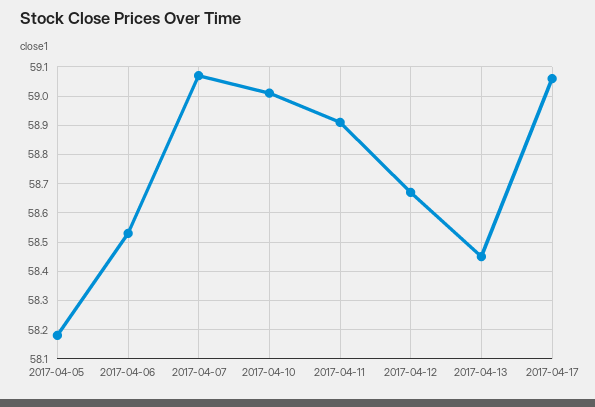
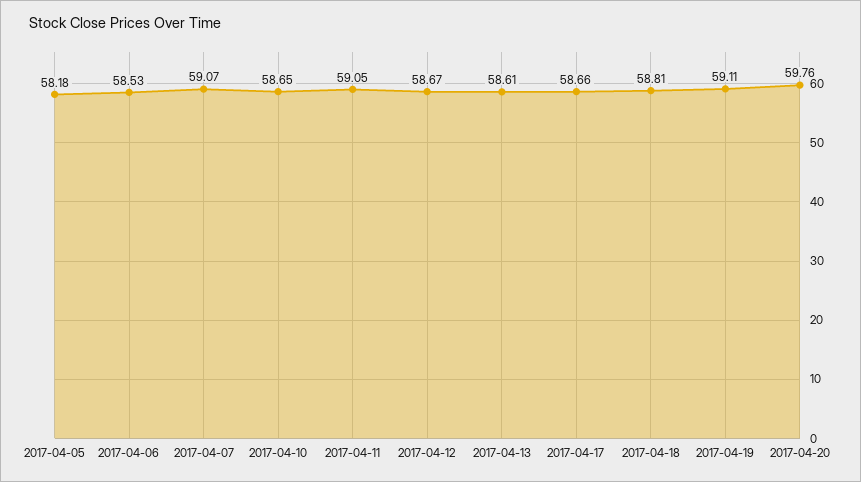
2017-04-10: 59 -> 58.65
2017-04-11: 58.9 -> 59.05
2017-04-13: 58.45 -> 58.61
2017-04-17: 59.05 -> 58.66
2017-04-18: none -> 58.81
2017-04-19: none -> 59.11
2017-04-20: none -> 59.76

